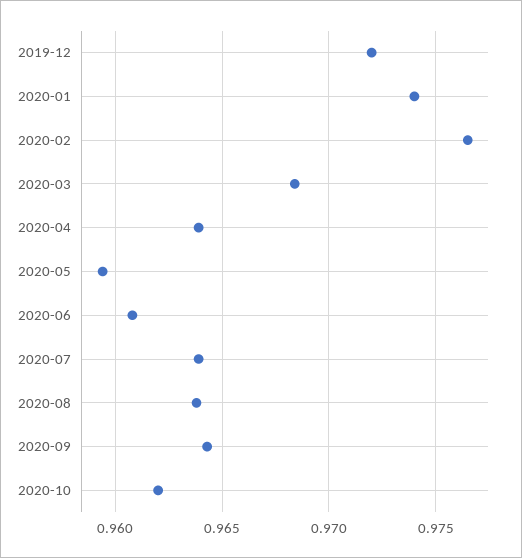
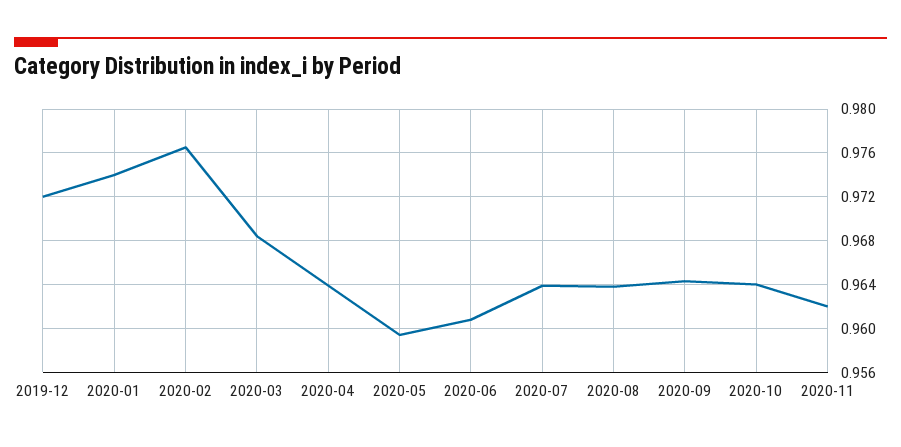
2020-10: 0.962 -> 0.964
2020-11: none -> 0.962

